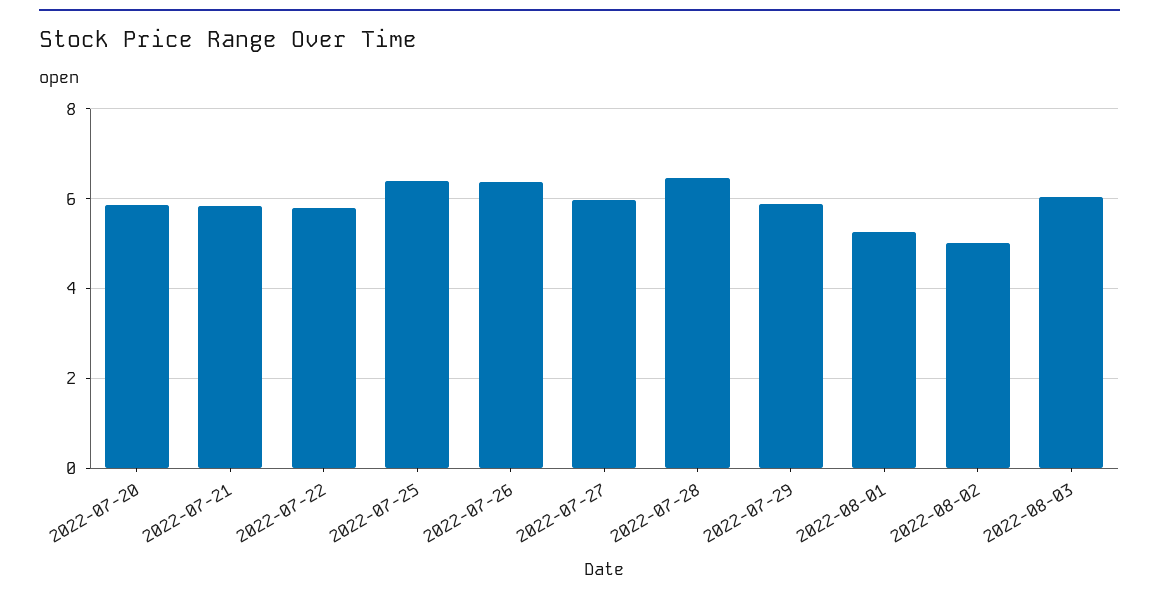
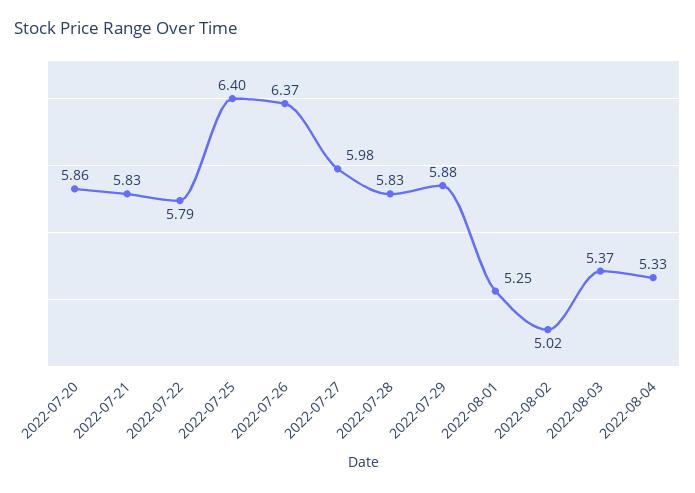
2022-07-28: 6.4 -> 5.83
2022-08-03: 6 -> 5.37
2022-08-04: none -> 5.33

